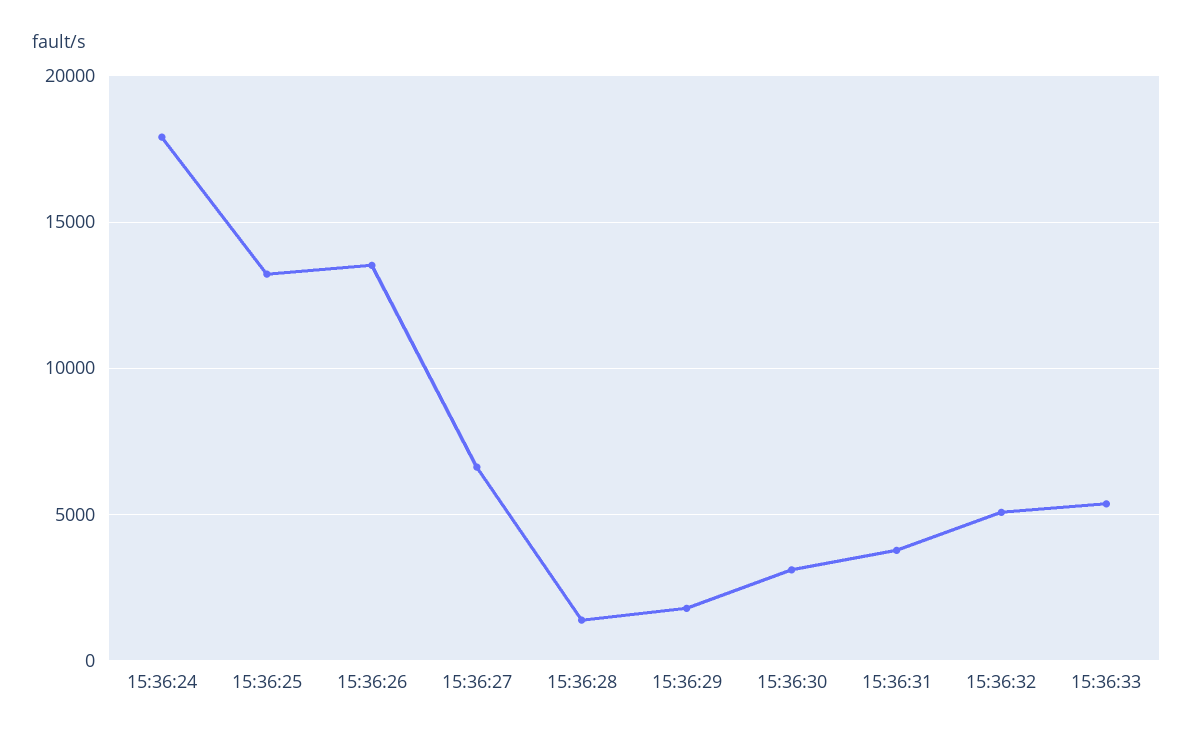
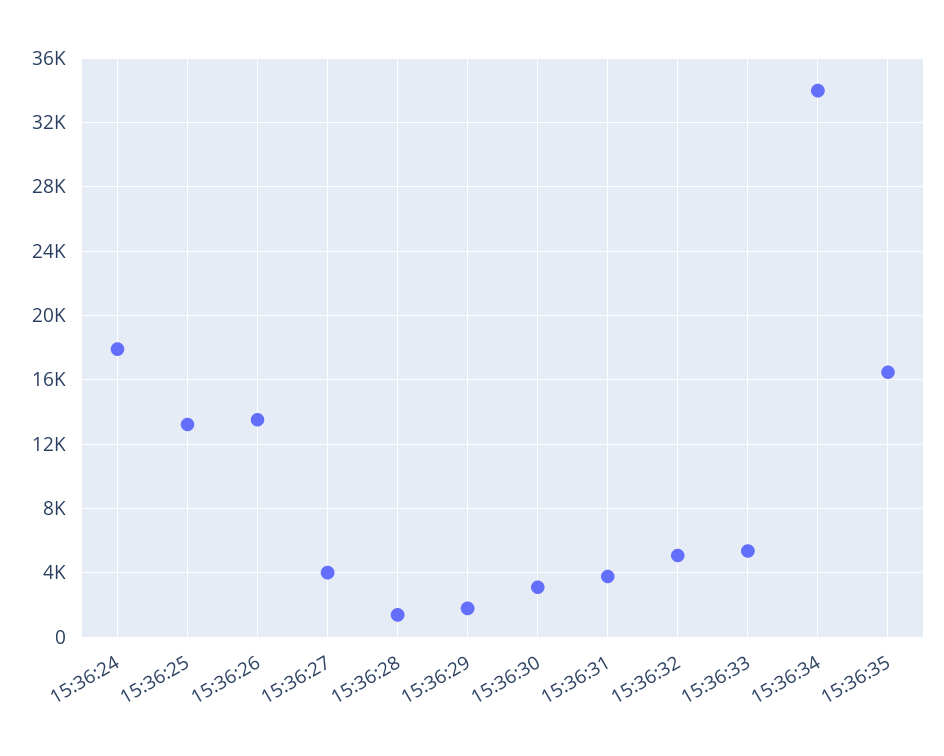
15:36:27: 6500 -> 4000
15:36:34: none -> 34000
15:36:35: none -> 16500

